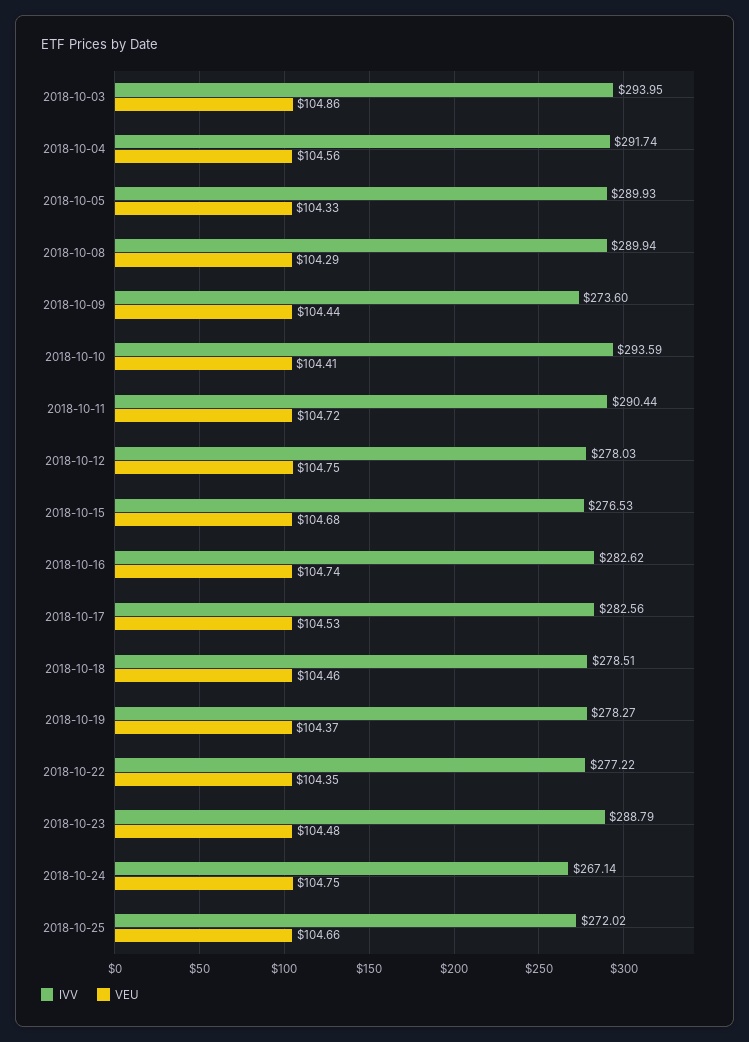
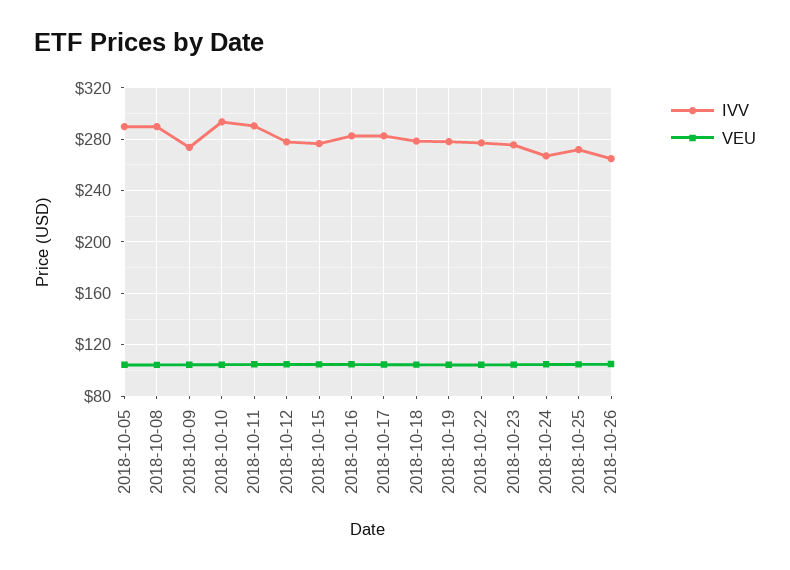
IVV, 2018-10-03: 293.95 -> none
VEU, 2018-10-03: 104.86 -> none
IVV, 2018-10-04: 291.74 -> none
VEU, 2018-10-04: 104.56 -> none
IVV, 2018-10-23: 288.79 -> 275
IVV, 2018-10-26: none -> 265
VEU, 2018-10-26: none -> 105

